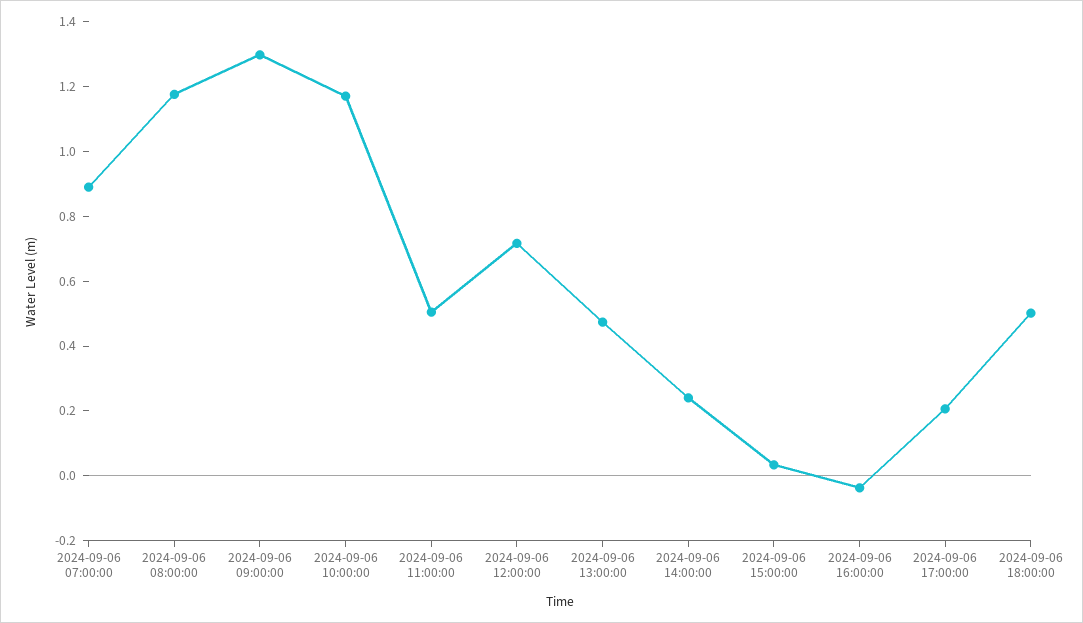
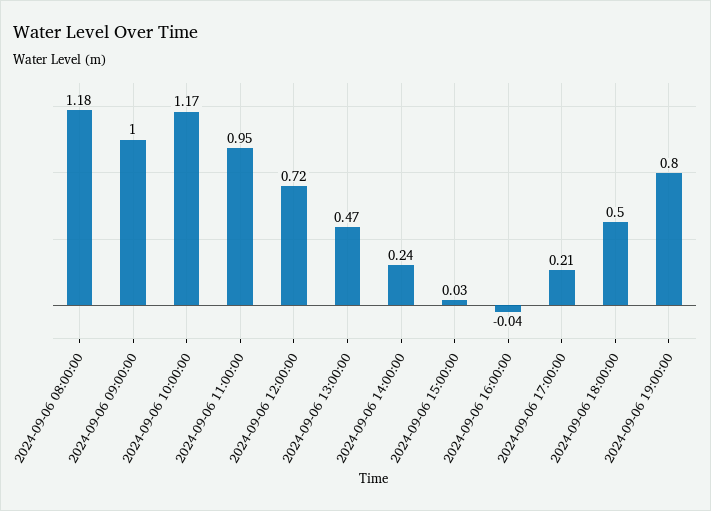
2024-09-06 07:00:00: 0.9 -> none
2024-09-06 09:00:00: 1.3 -> 1
2024-09-06 11:00:00: 0.5 -> 0.95
2024-09-06 19:00:00: none -> 0.8

